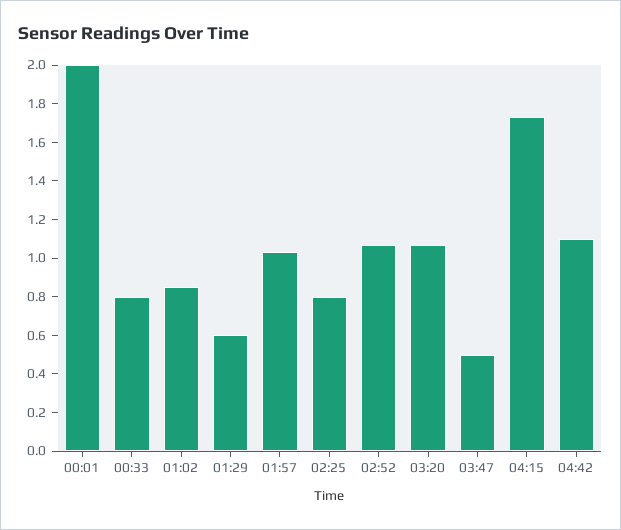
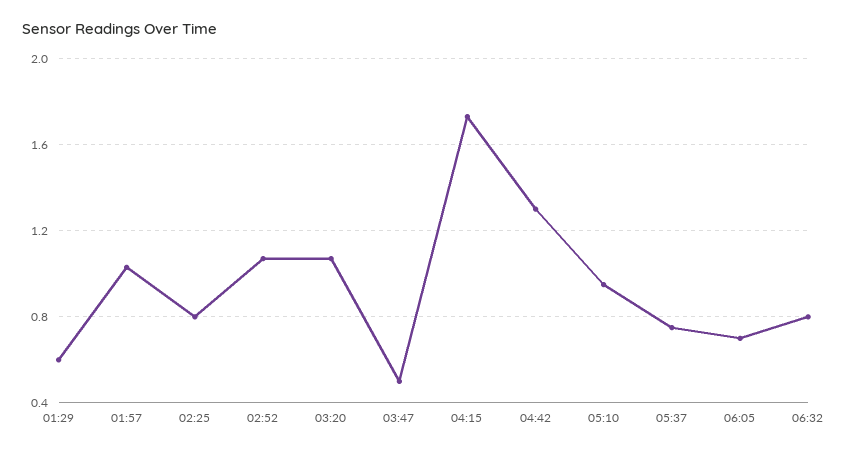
00:01: 2 -> none
00:33: 0.8 -> none
01:02: 0.85 -> none
04:42: 1.1 -> 1.3
05:10: none -> 0.95
05:37: none -> 0.75
06:05: none -> 0.7
06:32: none -> 0.8

